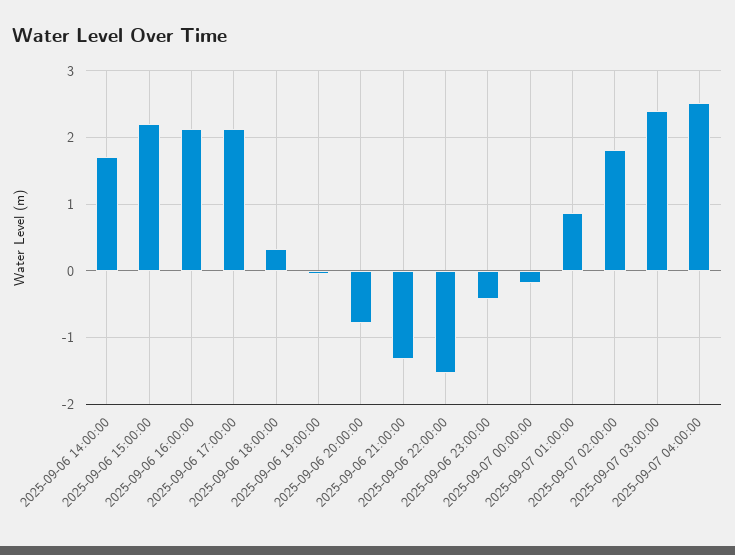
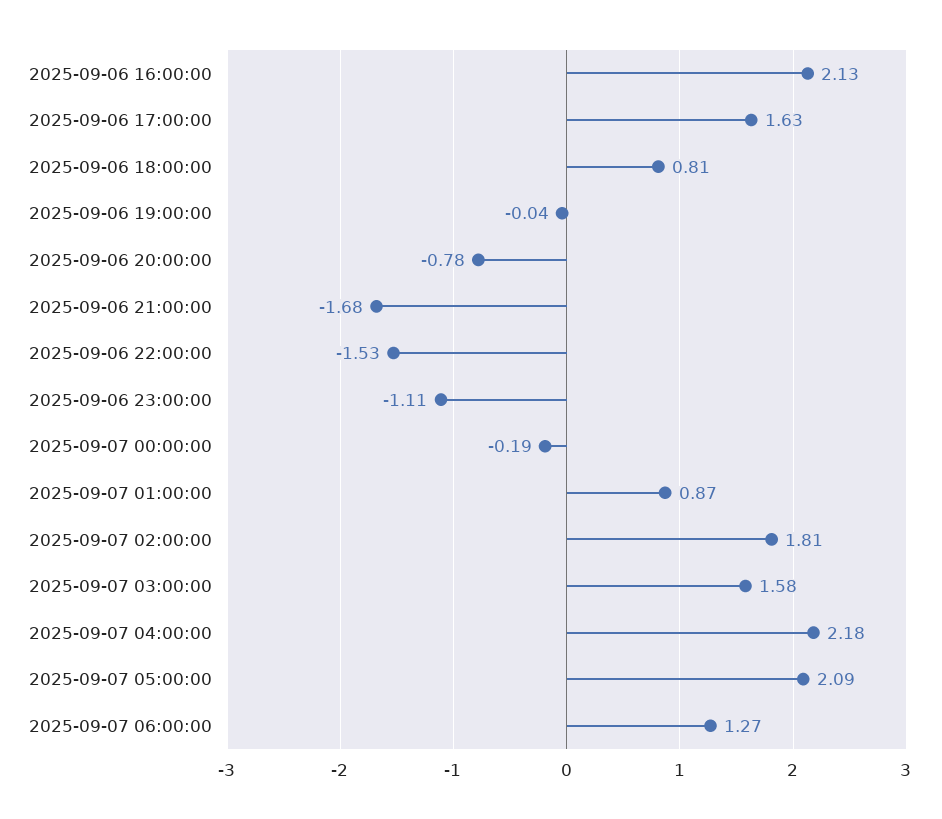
2025-09-06 14:00:00: 1.7 -> none
2025-09-06 15:00:00: 2.2 -> none
2025-09-06 17:00:00: 2.1 -> 1.63
2025-09-06 18:00:00: 0.3 -> 0.81
2025-09-06 21:00:00: -1.3 -> -1.68
2025-09-06 23:00:00: -0.4 -> -1.11
2025-09-07 03:00:00: 2.4 -> 1.58
2025-09-07 04:00:00: 2.5 -> 2.18
2025-09-07 05:00:00: none -> 2.09
2025-09-07 06:00:00: none -> 1.27

